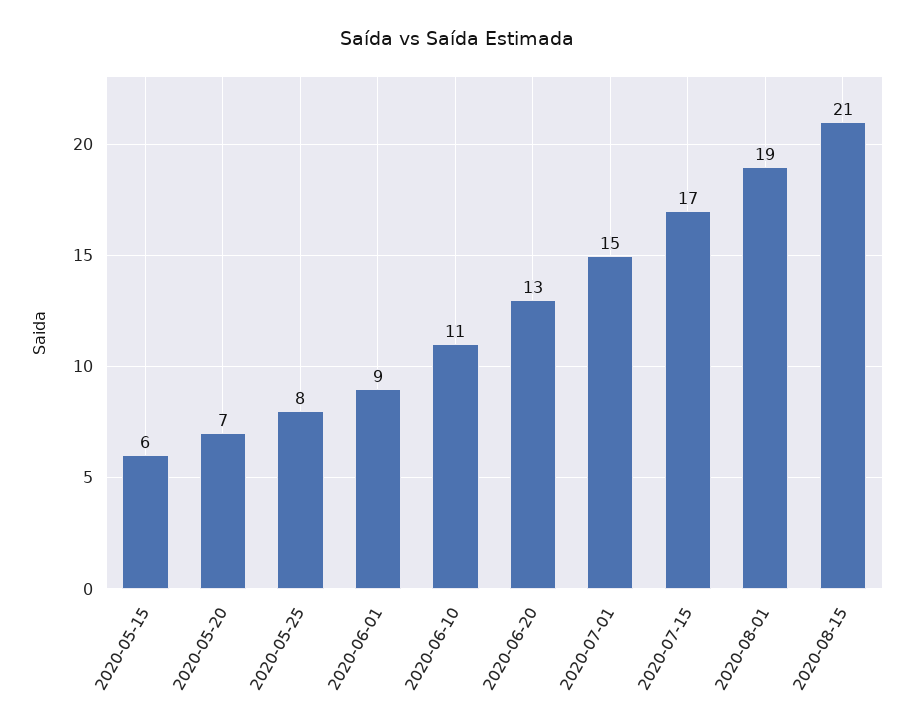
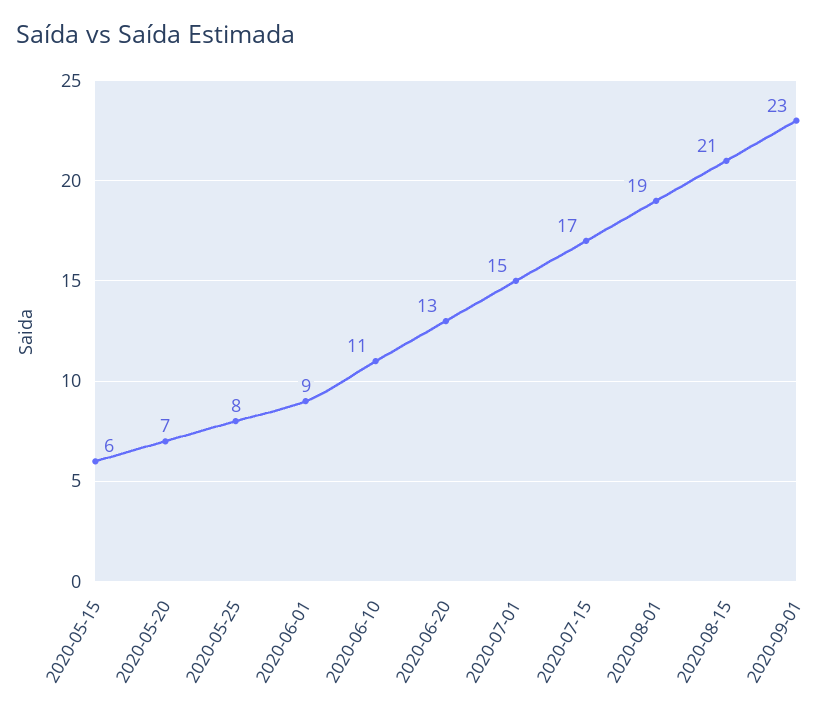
2020-09-01: none -> 23

